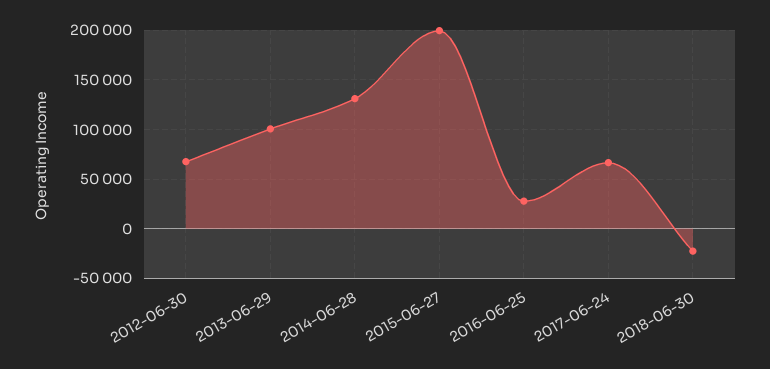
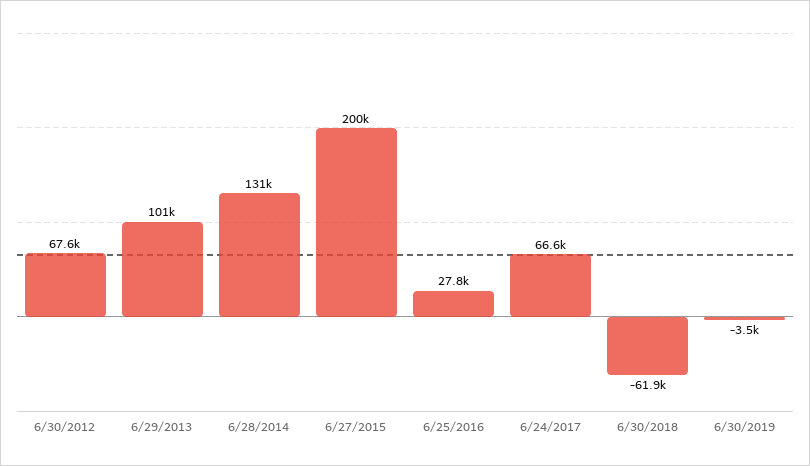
2018-06-30: -20000 -> -61900
6/30/2019: none -> -3500

